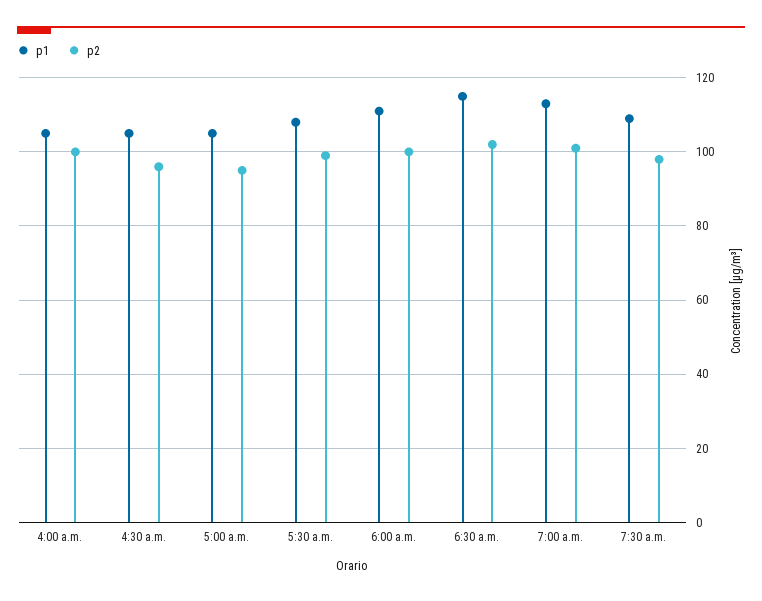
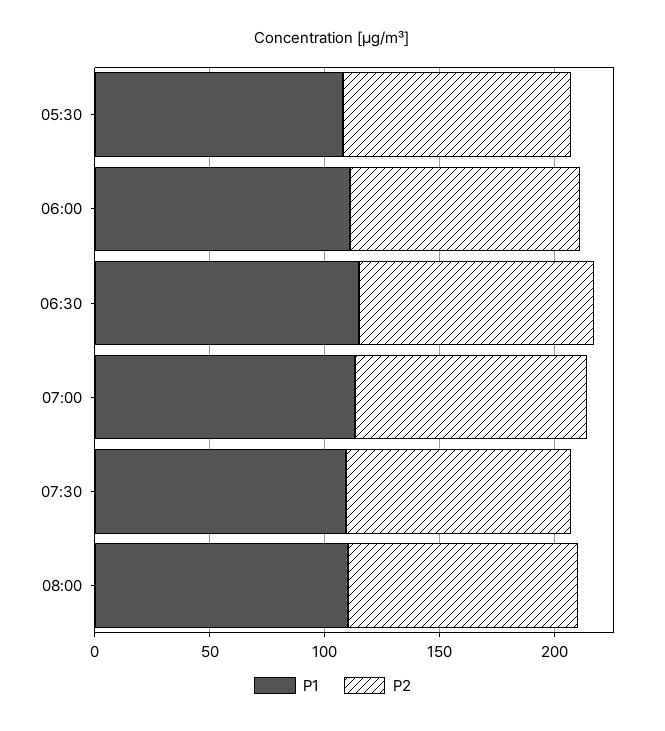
p1, 4:00 a.m.: 105 -> none
p2, 4:00 a.m.: 100 -> none
p1, 4:30 a.m.: 105 -> none
p2, 4:30 a.m.: 95 -> none
p1, 5:00 a.m.: 105 -> none
p2, 5:00 a.m.: 95 -> none
p1, 08:00: none -> 110
p2, 08:00: none -> 100

